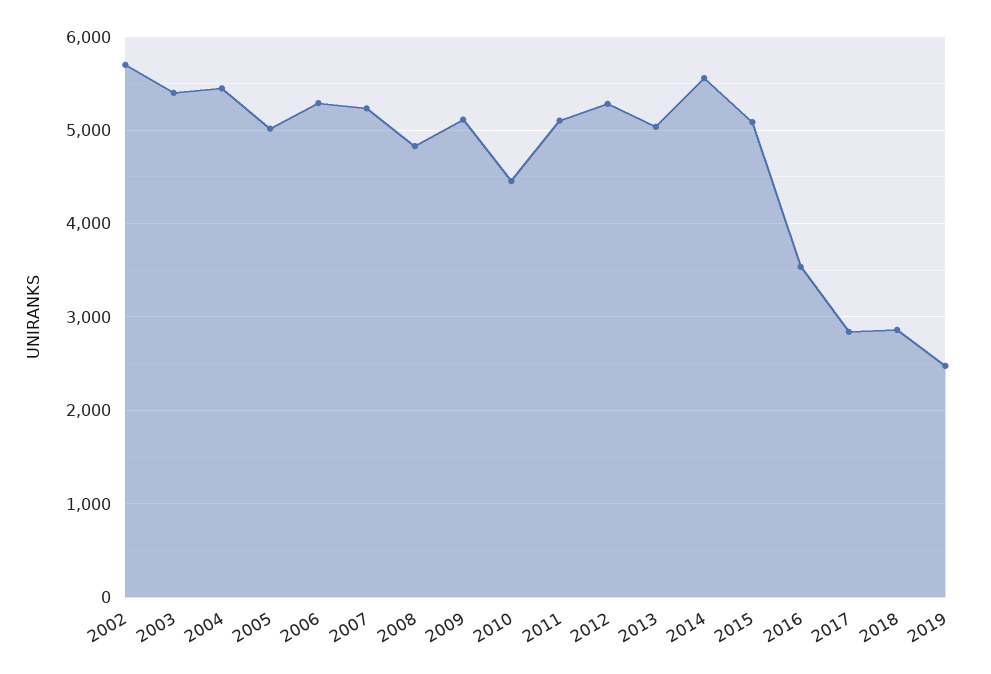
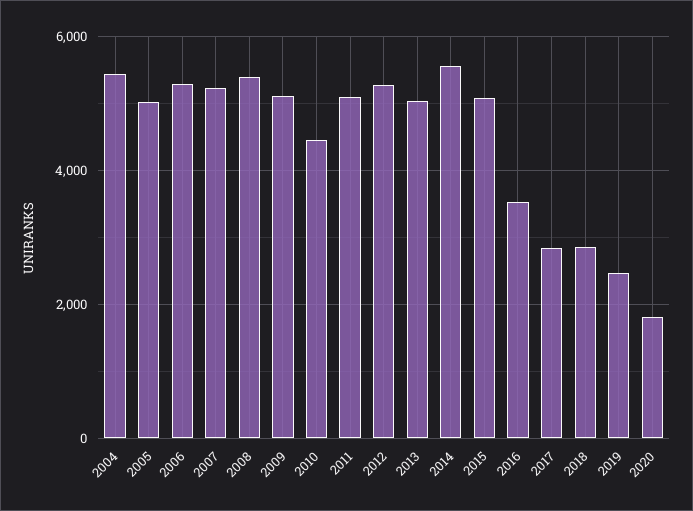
2002: 5700 -> none
2003: 5400 -> none
2008: 4800 -> 5400
2020: none -> 1800

